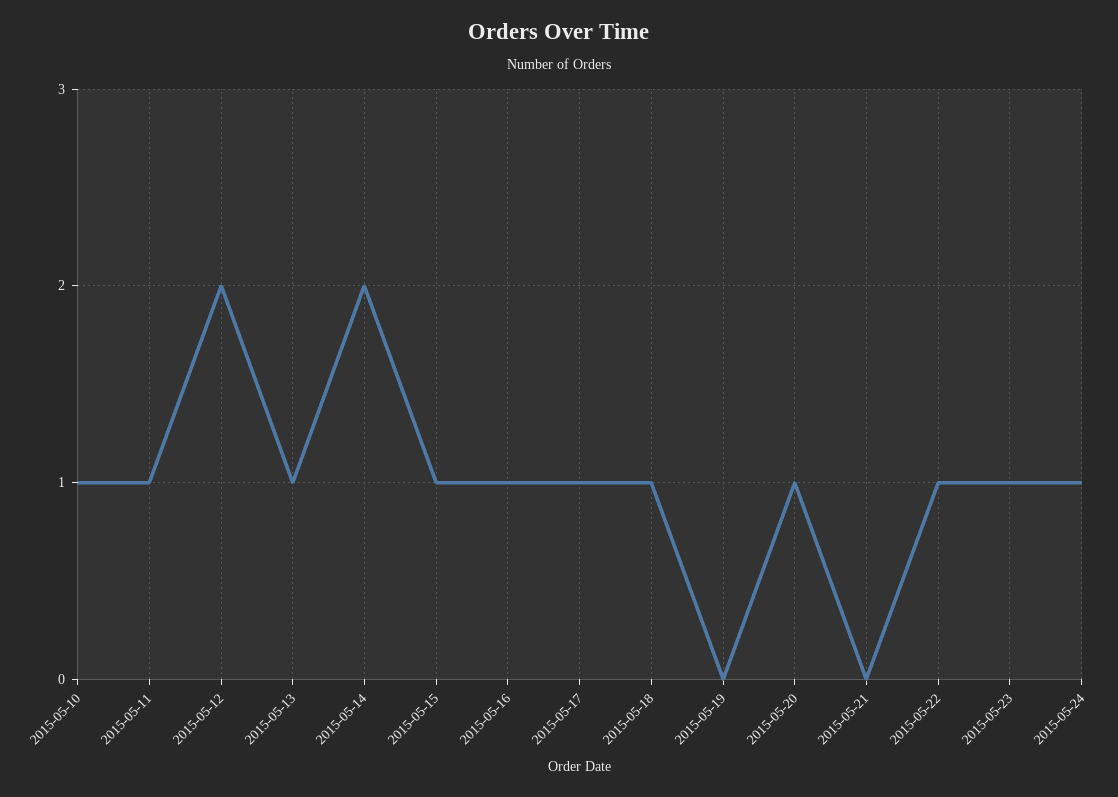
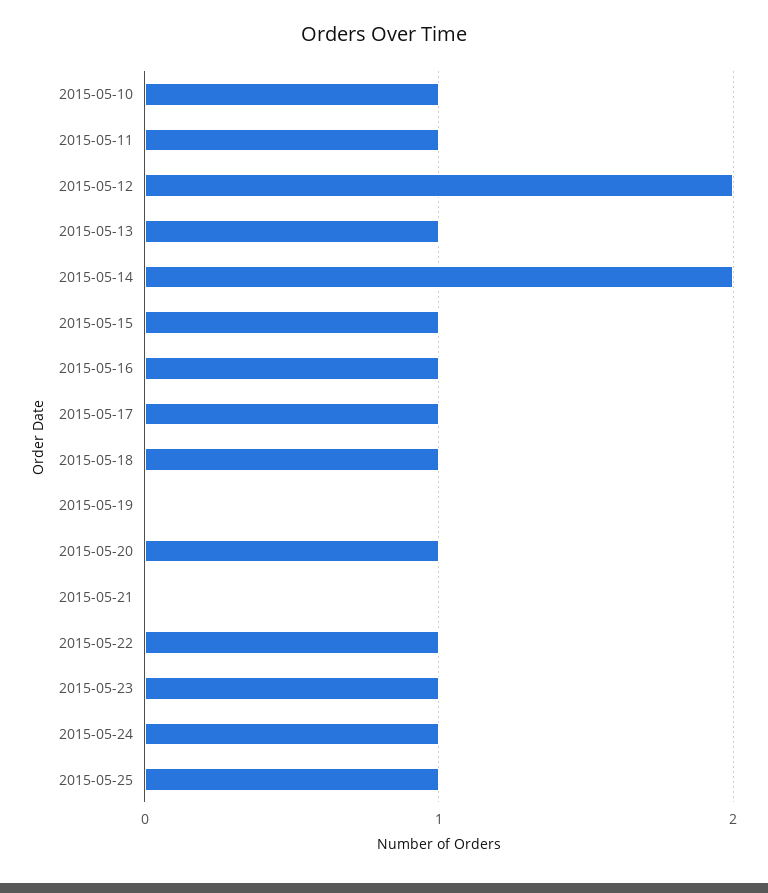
2015-05-25: none -> 1

